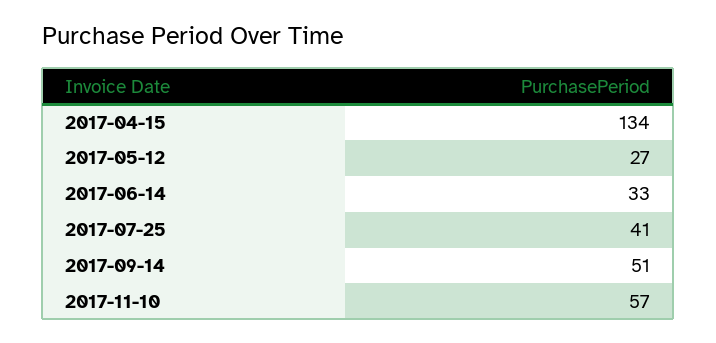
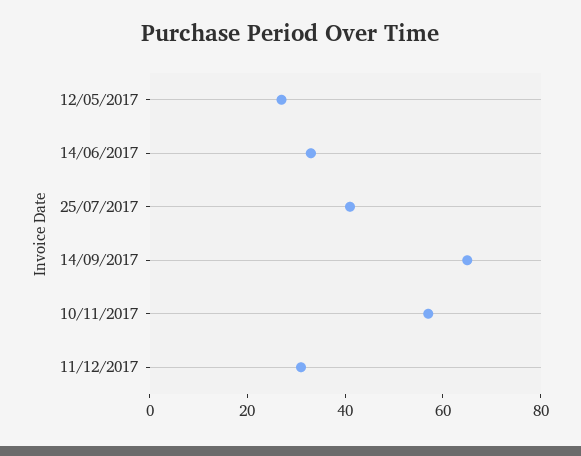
2017-04-15: 134 -> none
2017-09-14: 51 -> 65
11/12/2017: none -> 30

